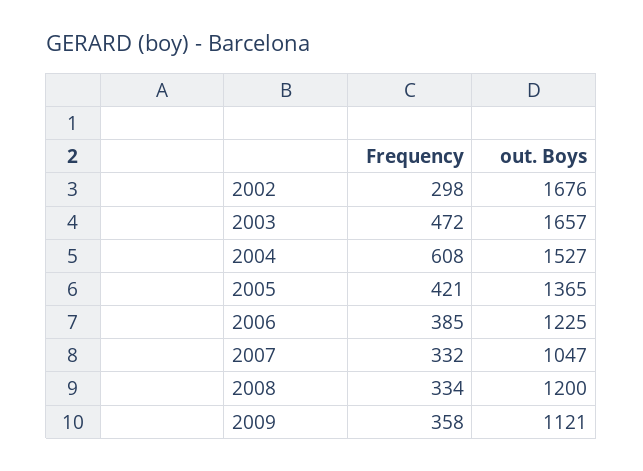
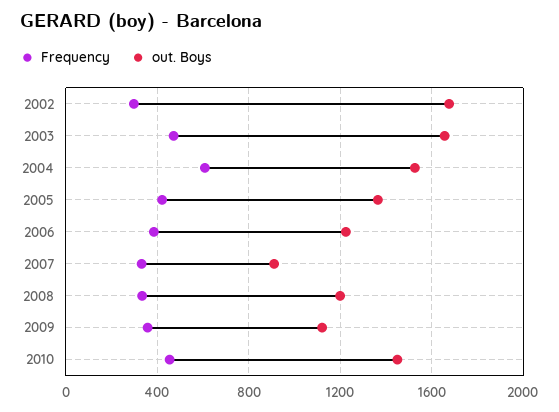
out. Boys, 2007: 1047 -> 900
Frequency, 2010: none -> 450
out. Boys, 2010: none -> 1450

